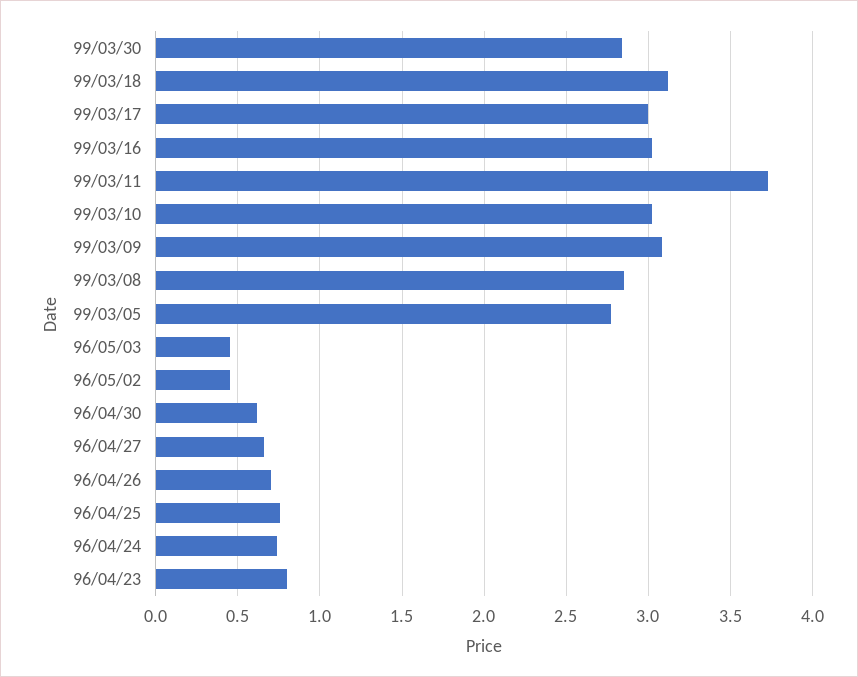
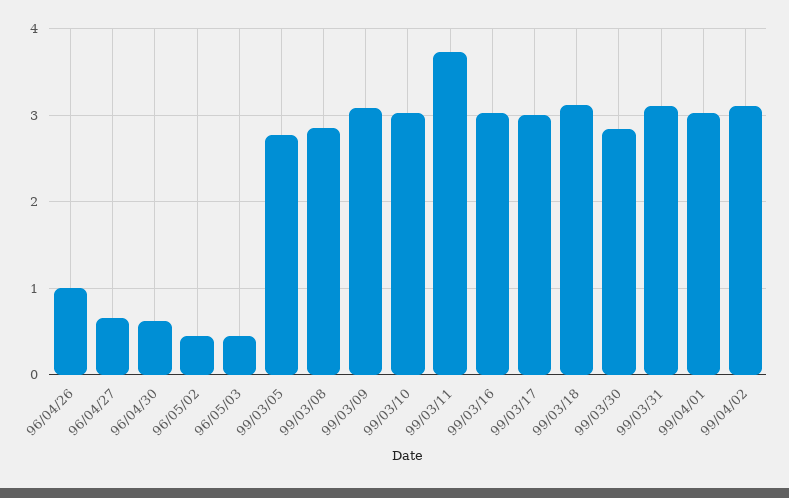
96/04/26: 0.7 -> 1
96/04/25: 0.75 -> none
96/04/24: 0.75 -> none
96/04/23: 0.8 -> none
99/03/31: none -> 3.1
99/04/01: none -> 3
99/04/02: none -> 3.1

